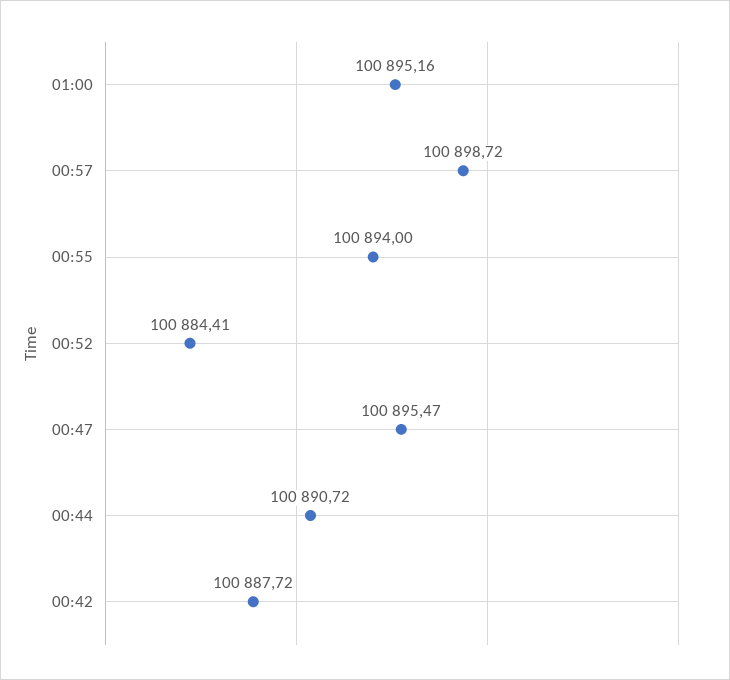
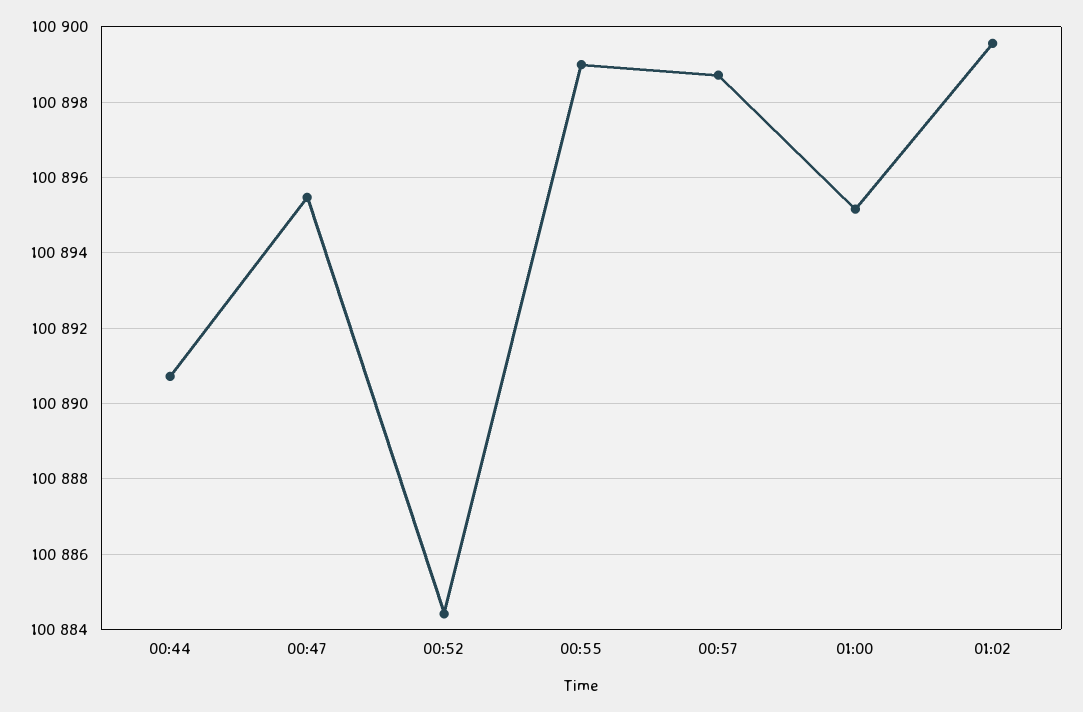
00:55: 100894 -> 100899
00:42: 100887.72 -> none
01:02: none -> 100899.6

